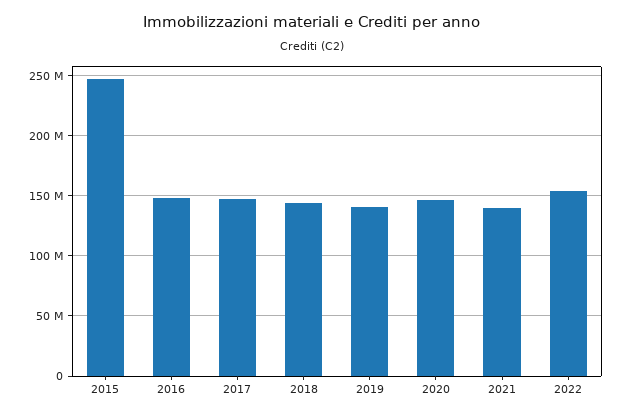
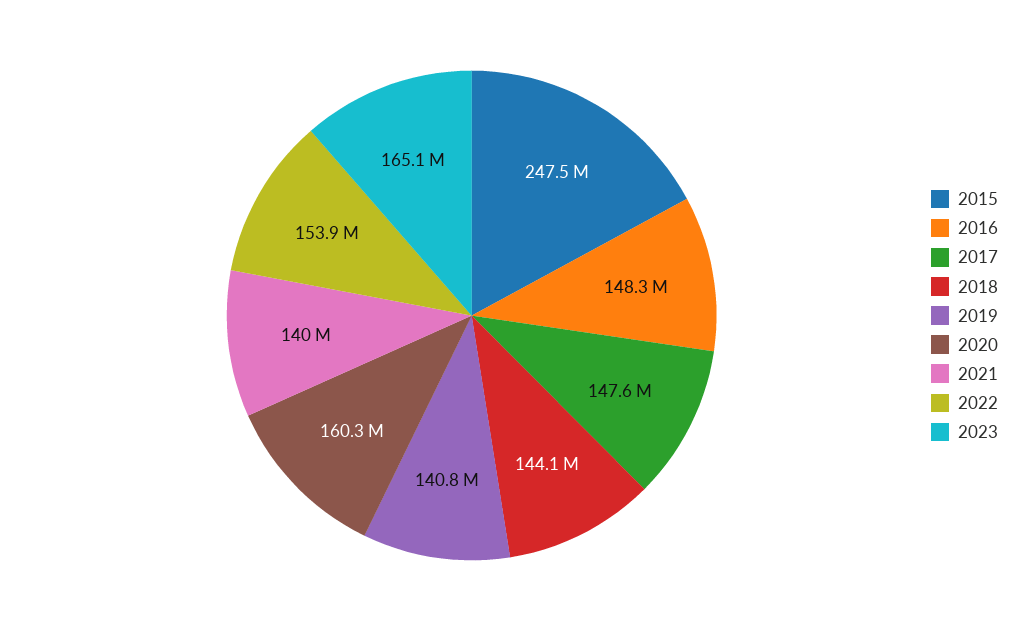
2020: 145000000 -> 160300000
2023: none -> 165100000

